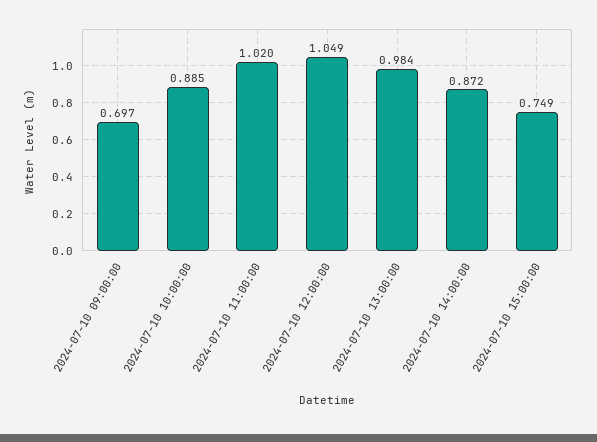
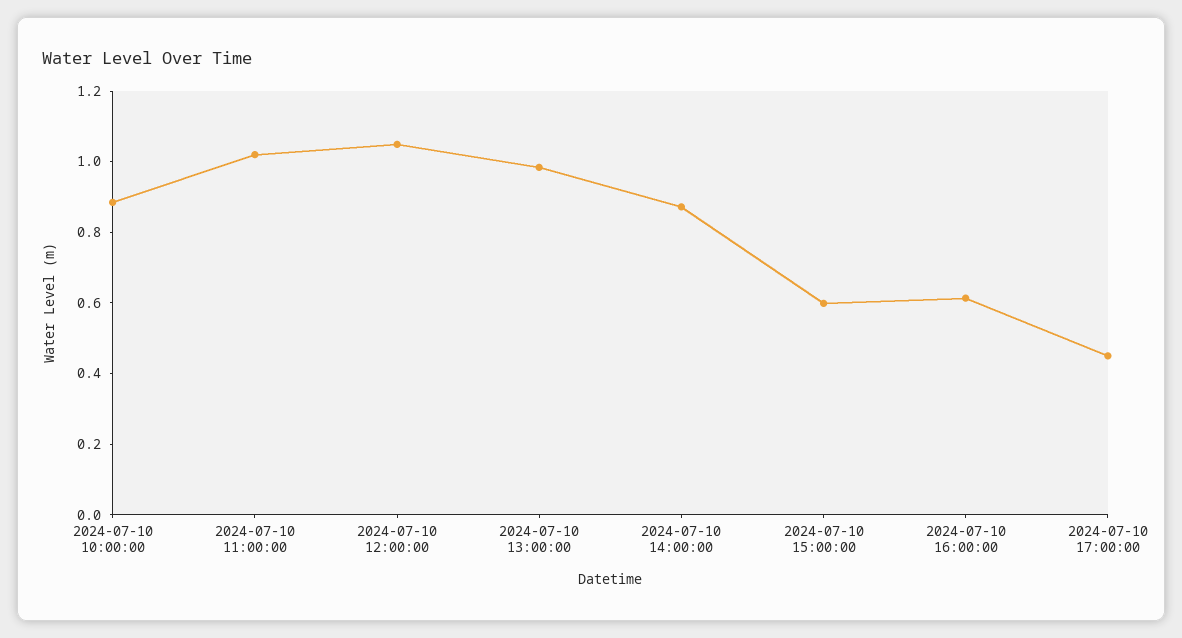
2024-07-10 09:00:00: 0.697 -> none
2024-07-10 15:00:00: 0.749 -> 0.6
2024-07-10 16:00:00: none -> 0.6
2024-07-10 17:00:00: none -> 0.45

